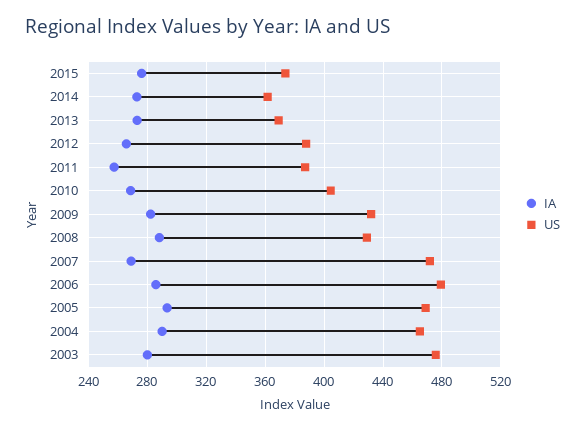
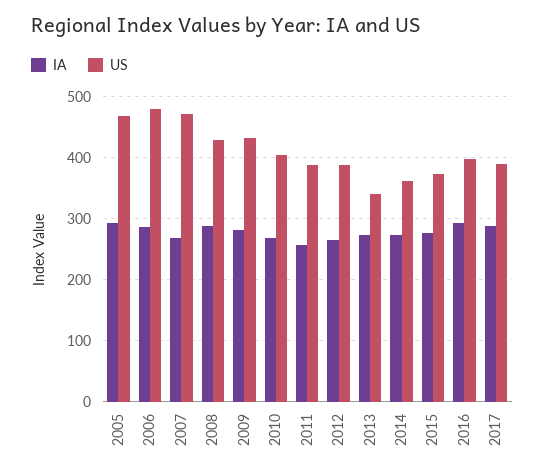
US, 2013: 370 -> 340
IA, 2004: 290 -> none
US, 2004: 465 -> none
IA, 2003: 280 -> none
US, 2003: 475 -> none
IA, 2016: none -> 290
US, 2016: none -> 400
IA, 2017: none -> 290
US, 2017: none -> 390

